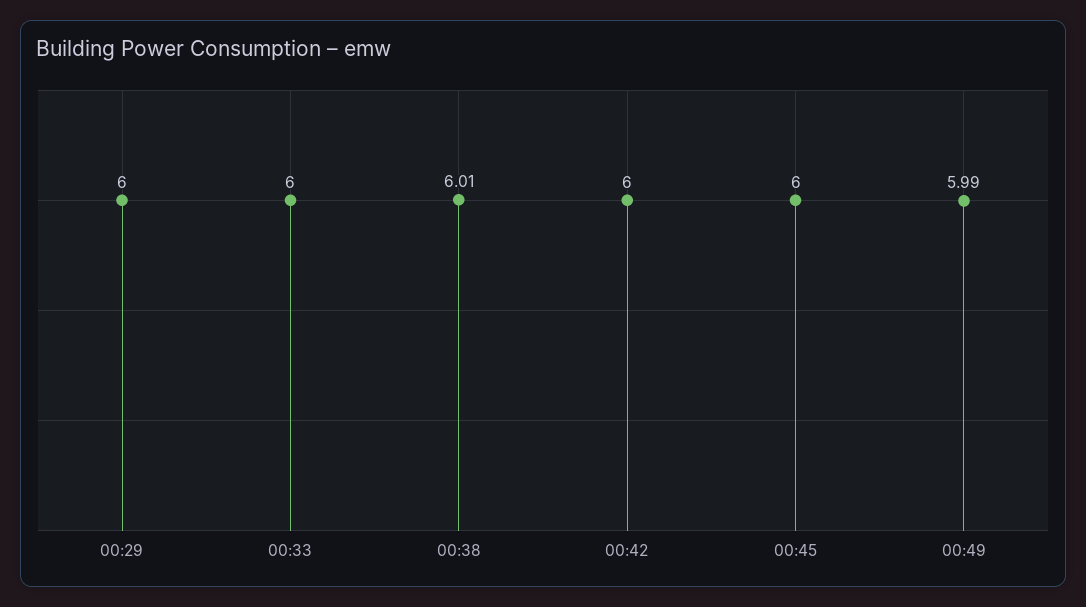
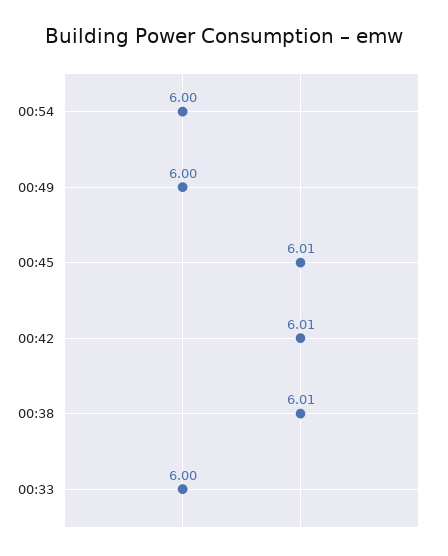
00:29: 6 -> none
00:42: 6 -> 6.01
00:45: 6 -> 6.01
00:49: 5.99 -> 6
00:54: none -> 6

